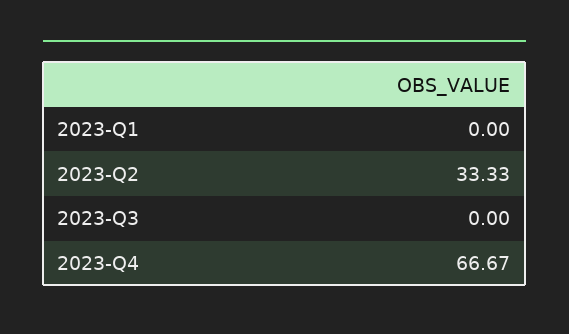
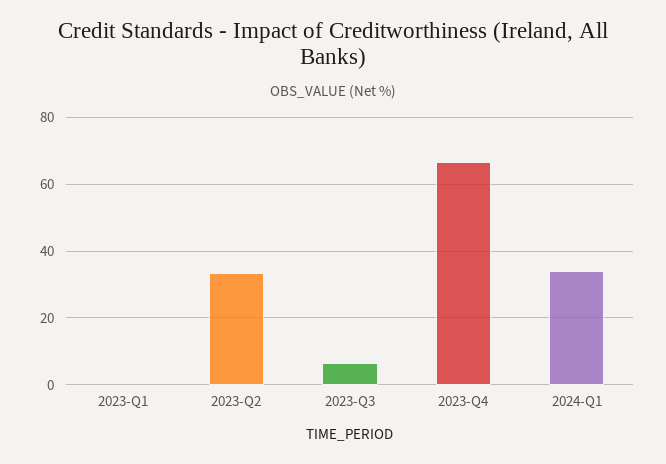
2023-Q3: 0 -> 6
2024-Q1: none -> 34

